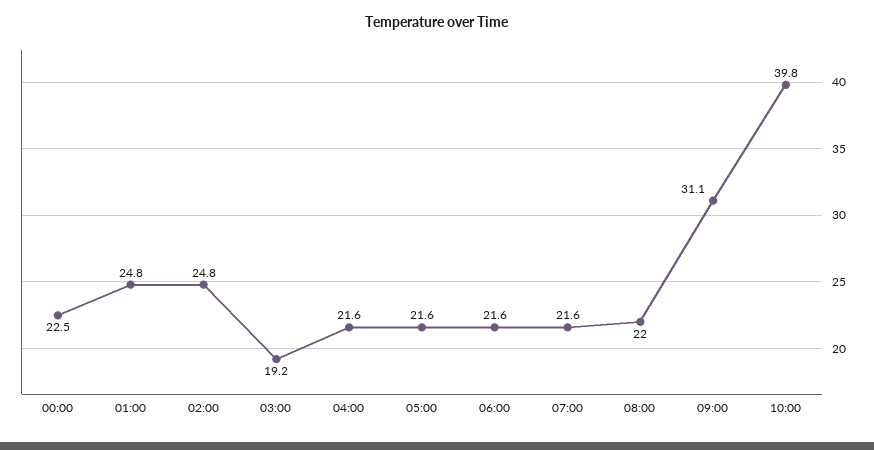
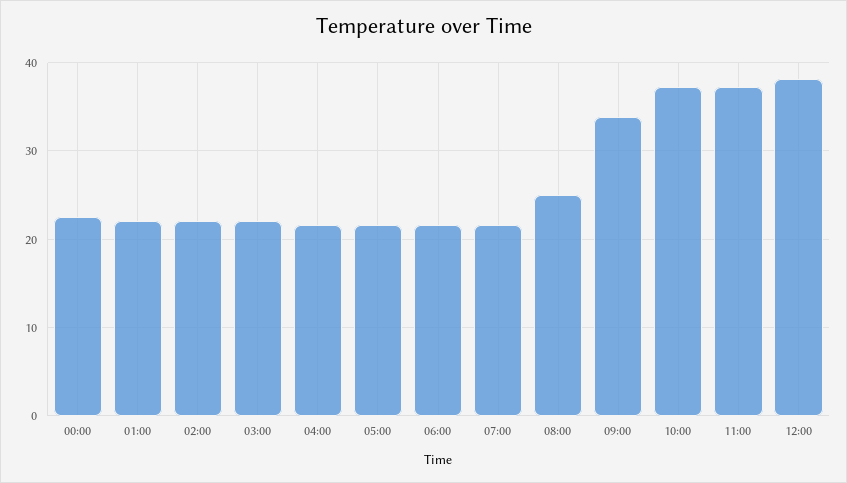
01:00: 24.8 -> 22
02:00: 24.8 -> 22
03:00: 19.2 -> 22
08:00: 22 -> 25
09:00: 31.1 -> 34
10:00: 39.8 -> 37
11:00: none -> 37
12:00: none -> 38

